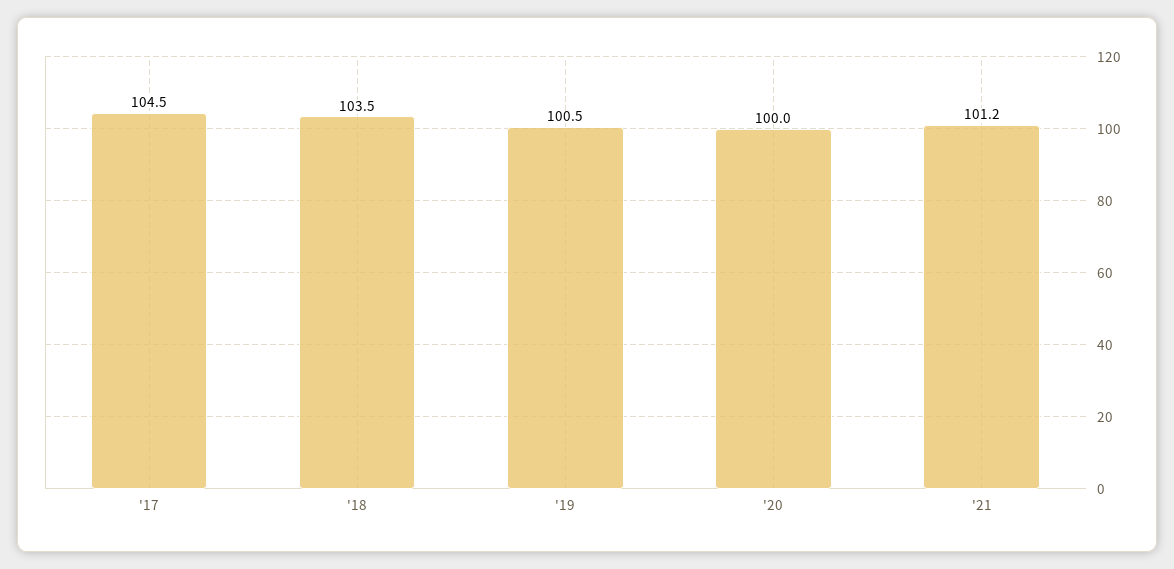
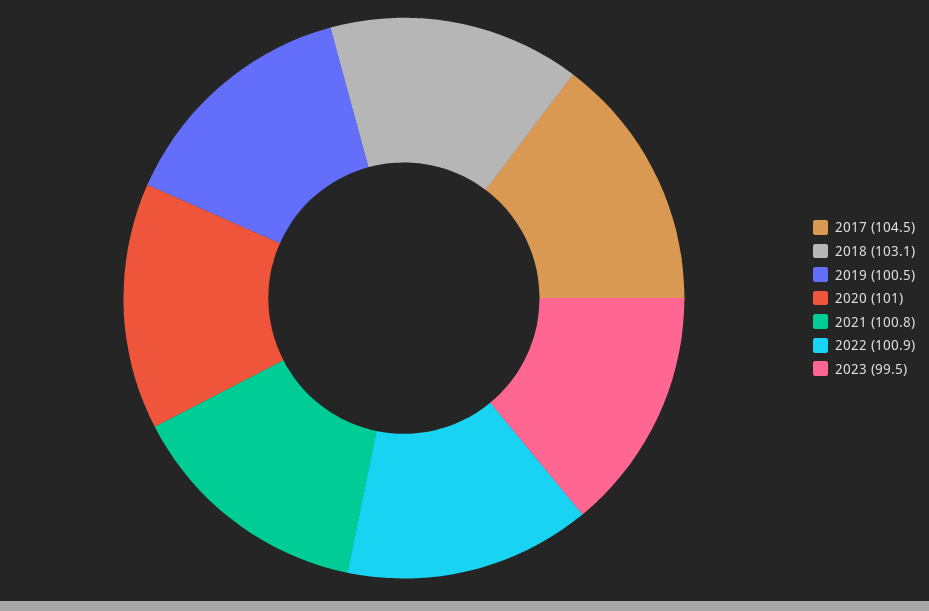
'18: 103.5 -> 103.1
'20: 100 -> 101
'21: 101.2 -> 100.8
2022: none -> 100.9
2023: none -> 99.5

